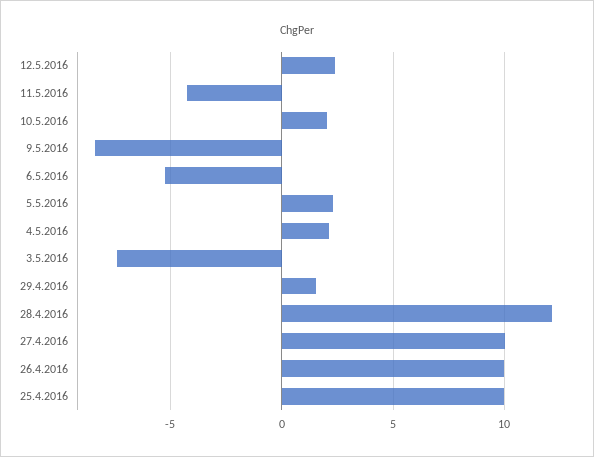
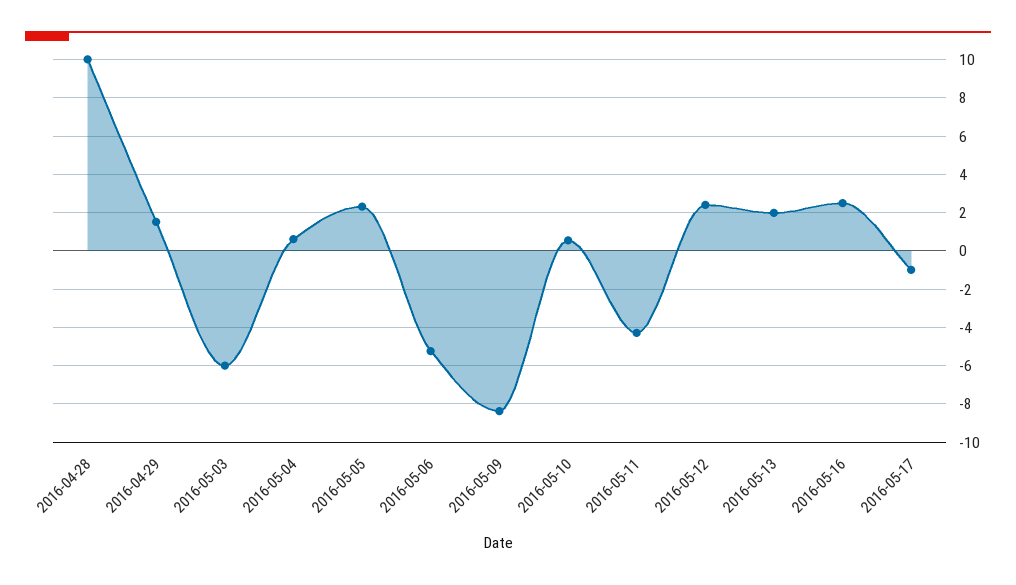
10.5.2016: 2 -> 0.5
4.5.2016: 2 -> 0.5
3.5.2016: -7.5 -> -6
28.4.2016: 12 -> 10
27.4.2016: 10 -> none
26.4.2016: 10 -> none
25.4.2016: 10 -> none
2016-05-13: none -> 2
2016-05-16: none -> 2.5
2016-05-17: none -> -1

